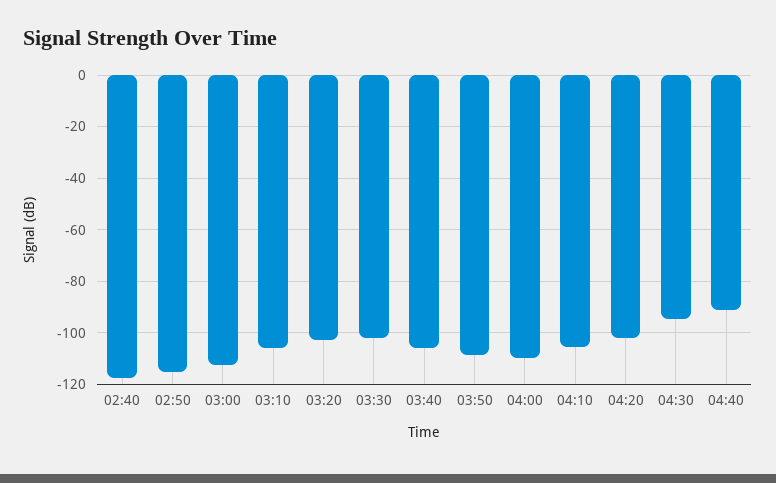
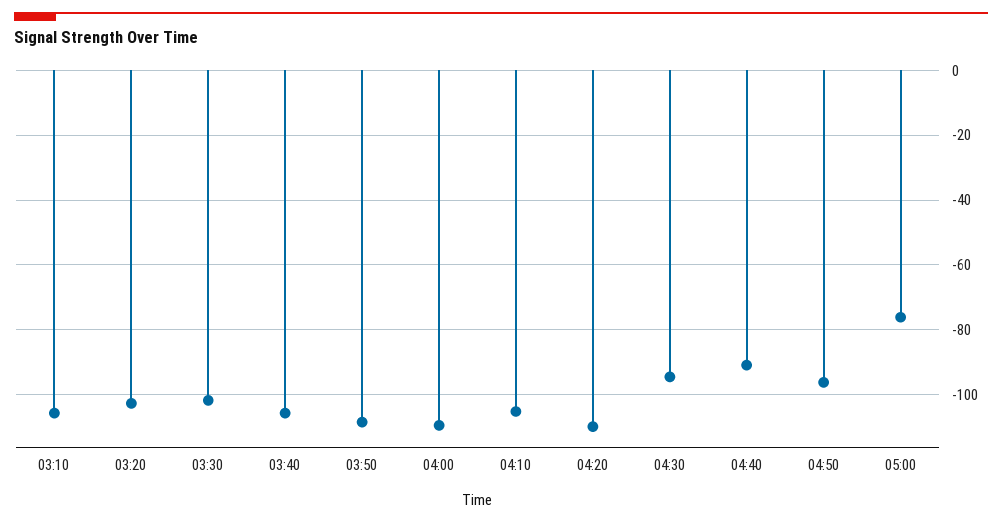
02:40: -117.5 -> none
02:50: -115 -> none
03:00: -112.5 -> none
04:20: -102.5 -> -110
04:50: none -> -96
05:00: none -> -76

